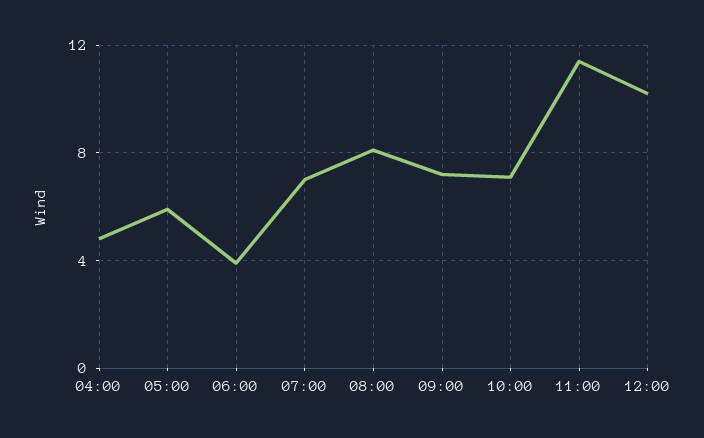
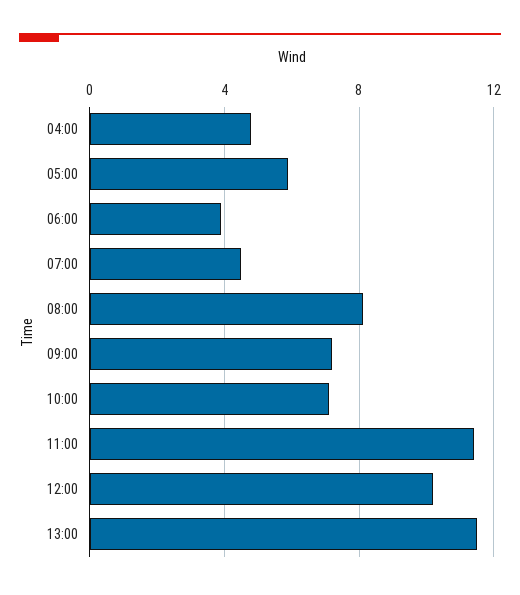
07:00: 7 -> 4.5
13:00: none -> 11.5

